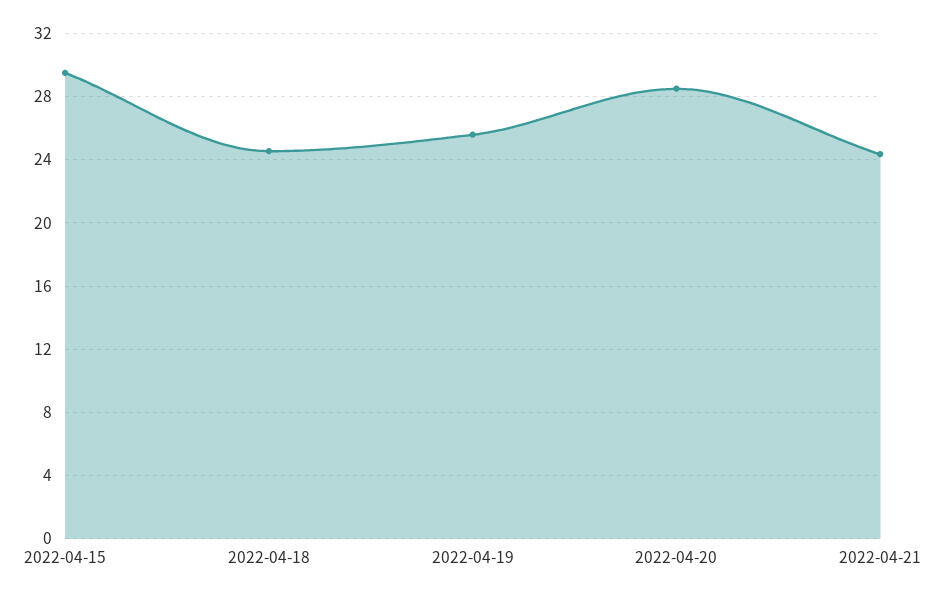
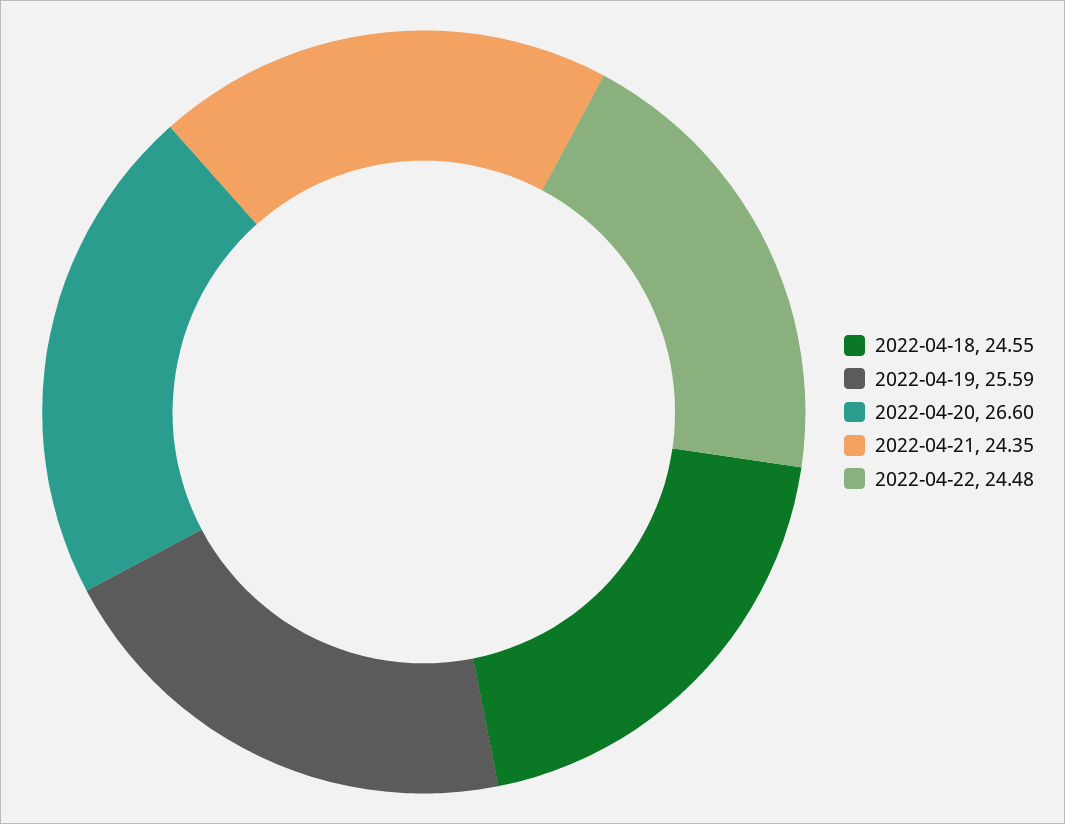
2022-04-15: 29.5 -> none
2022-04-20: 28.5 -> 26.6
2022-04-22: none -> 24.48

